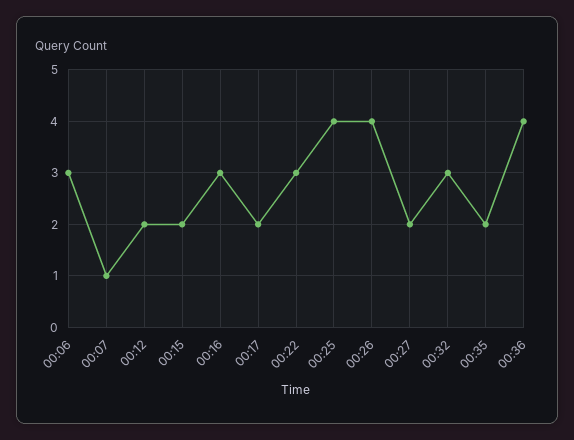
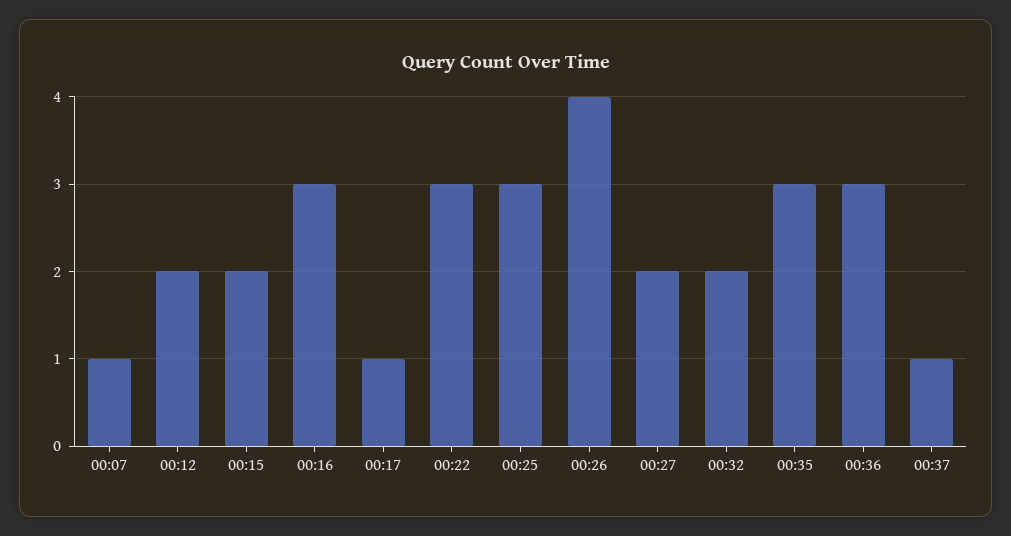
00:06: 3 -> none
00:17: 2 -> 1
00:25: 4 -> 3
00:32: 3 -> 2
00:35: 2 -> 3
00:36: 4 -> 3
00:37: none -> 1

